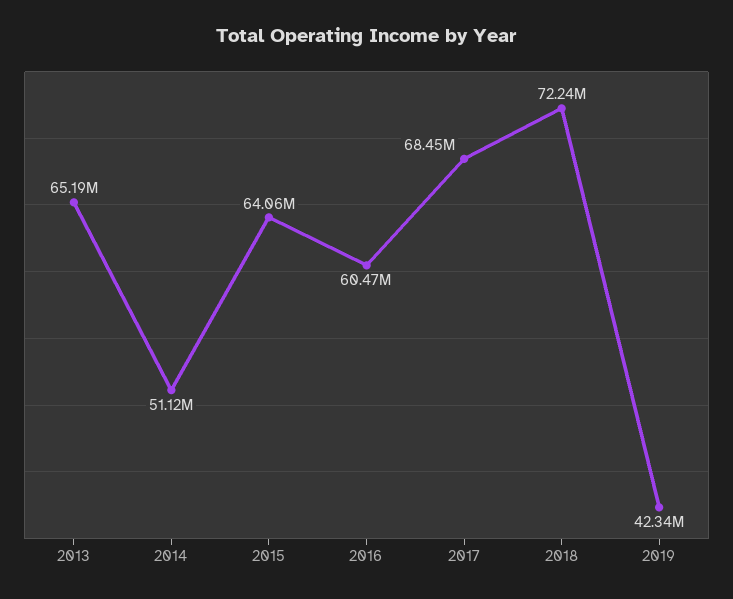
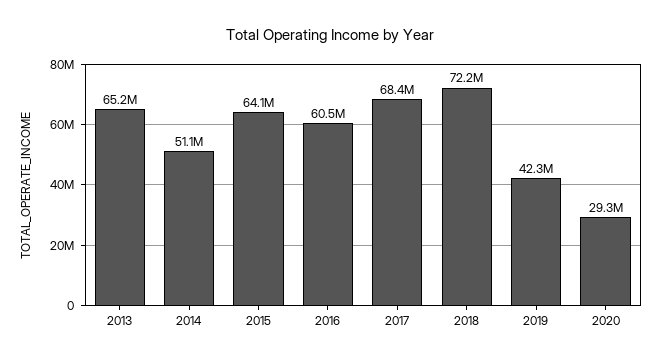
2020: none -> 29300000

